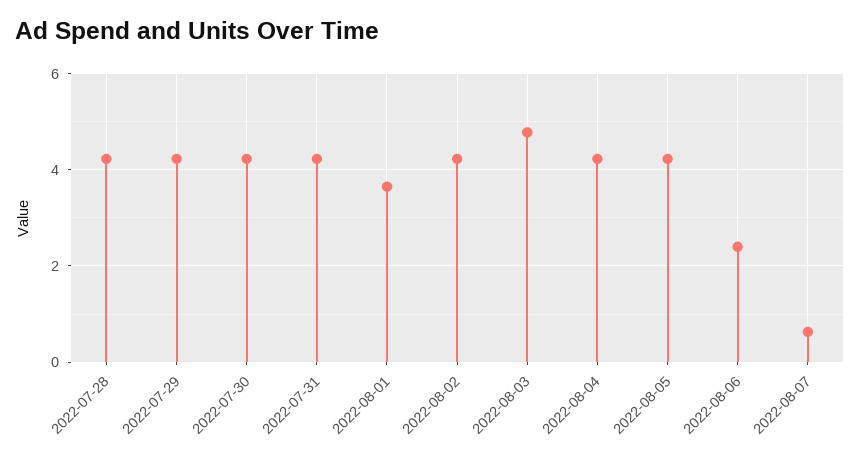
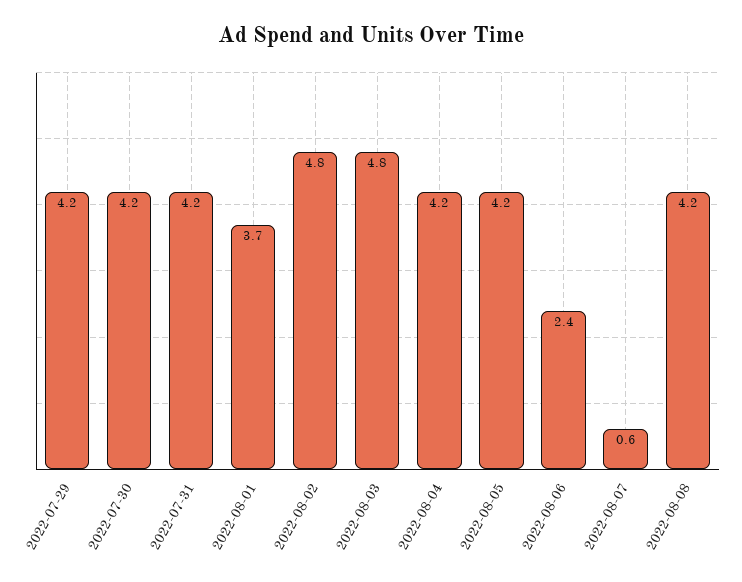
2022-07-28: 4.2 -> none
2022-08-02: 4.2 -> 4.8
2022-08-08: none -> 4.2

